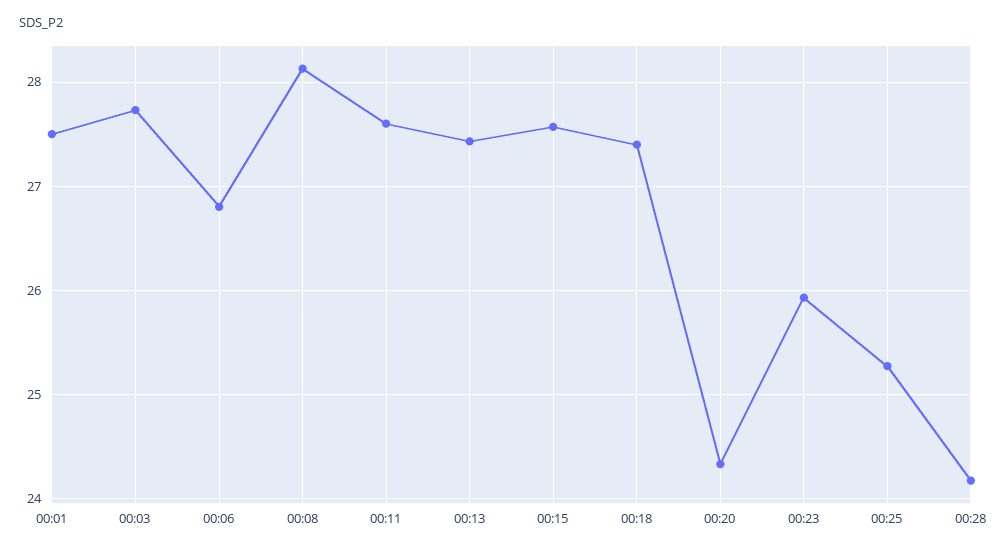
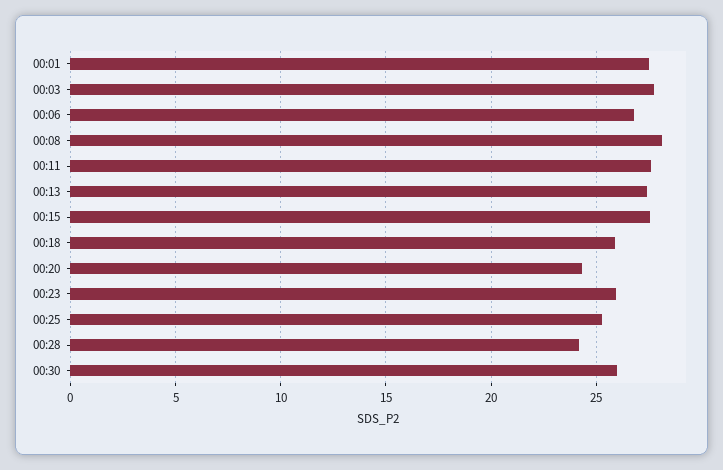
00:18: 27.4 -> 26
00:30: none -> 26

